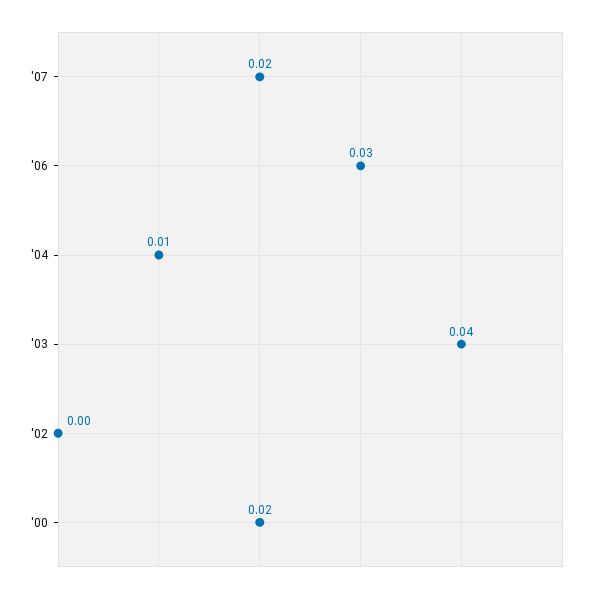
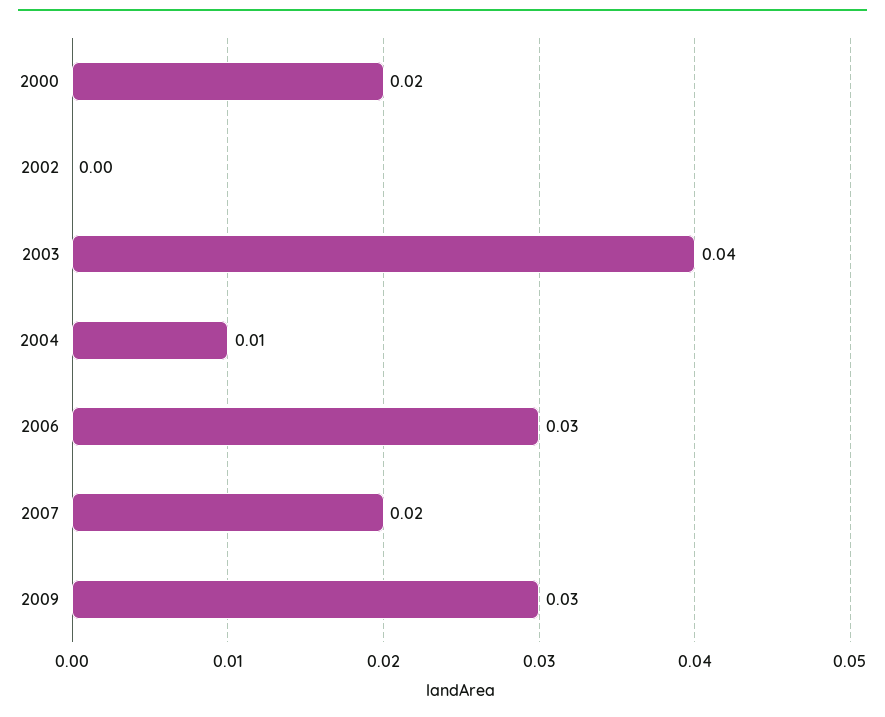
2009: none -> 0.03

